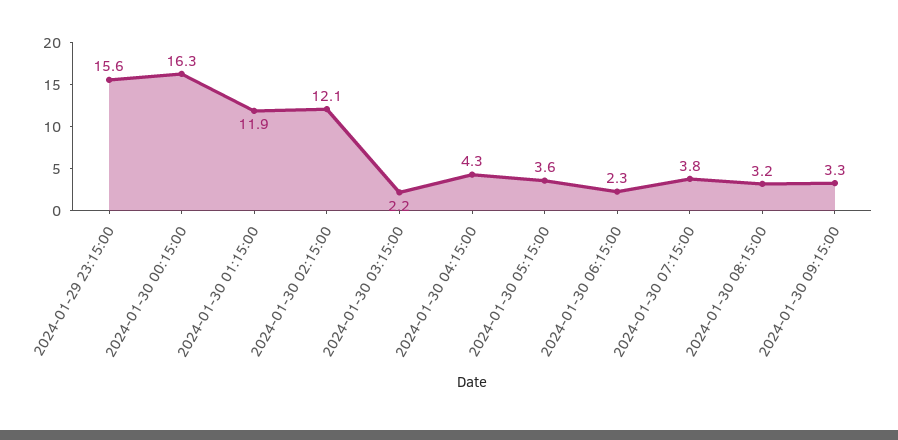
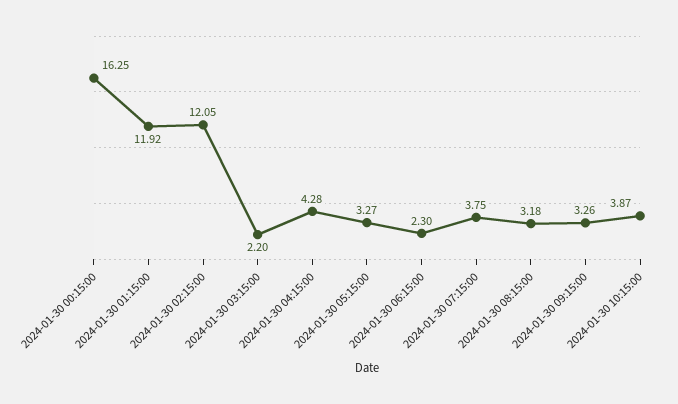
2024-01-29 23:15:00: 15.6 -> none
2024-01-30 05:15:00: 3.6 -> 3.27
2024-01-30 10:15:00: none -> 3.87

